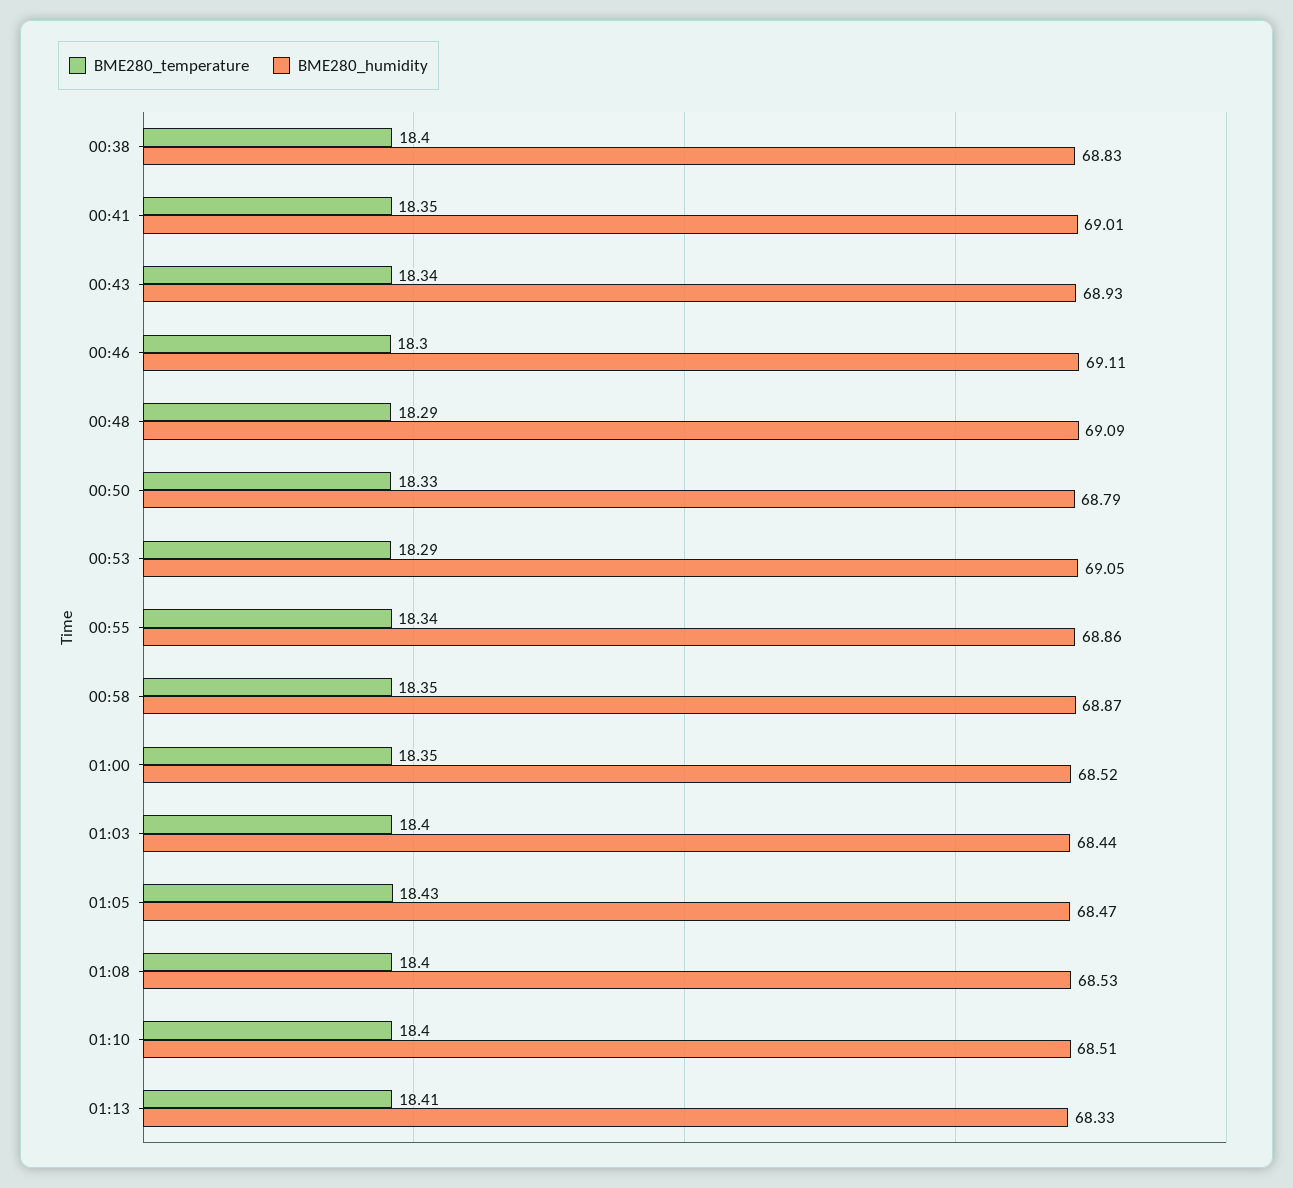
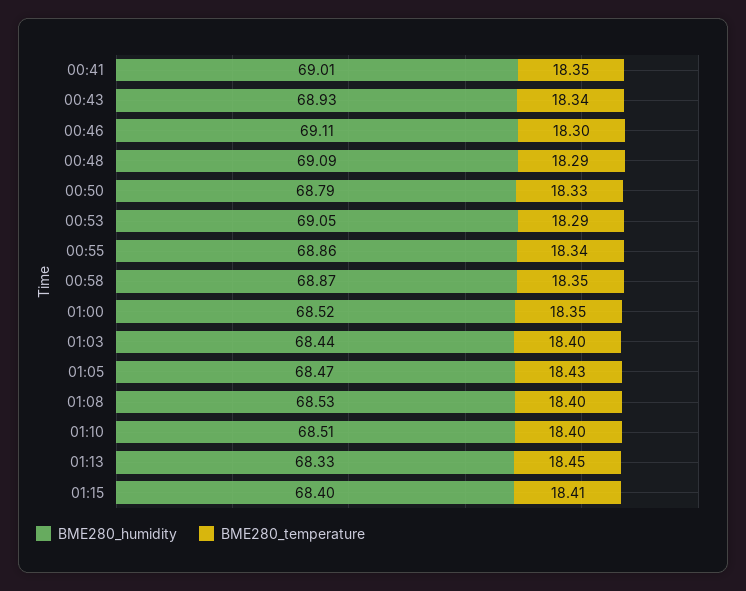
BME280_temperature, 00:38: 18.4 -> none
BME280_humidity, 00:38: 68.83 -> none
BME280_temperature, 01:13: 18.41 -> 18.45
BME280_humidity, 01:15: none -> 68.4
BME280_temperature, 01:15: none -> 18.41

